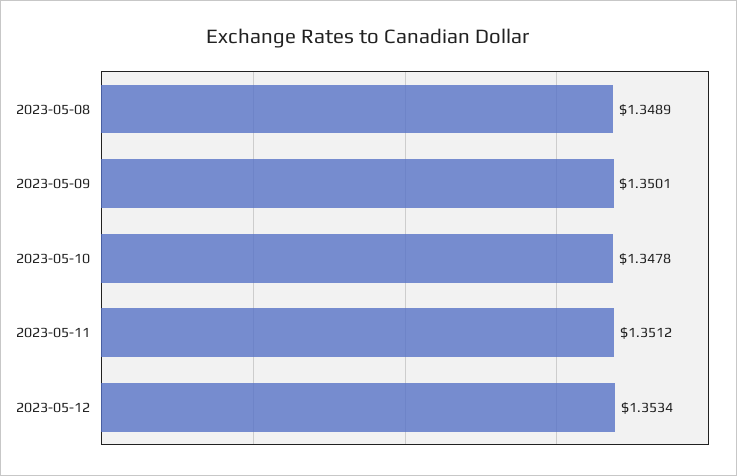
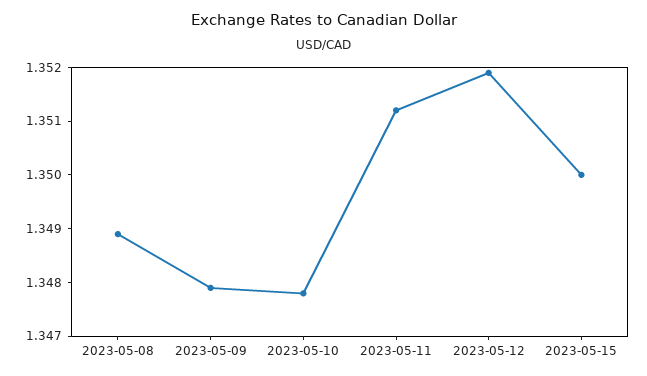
2023-05-09: 1.3501 -> 1.348
2023-05-12: 1.3534 -> 1.352
2023-05-15: none -> 1.35

